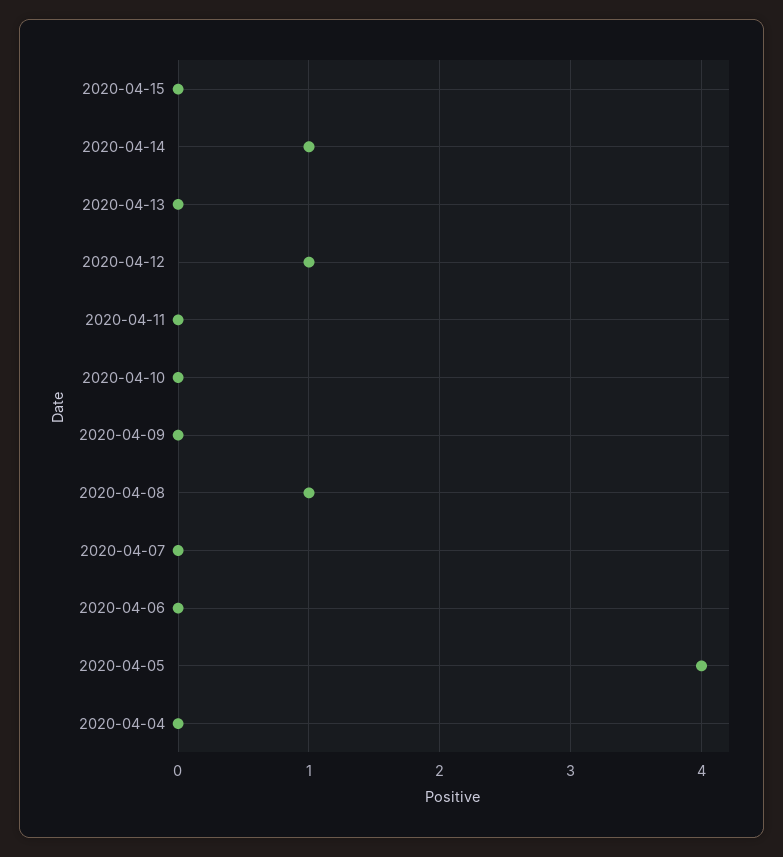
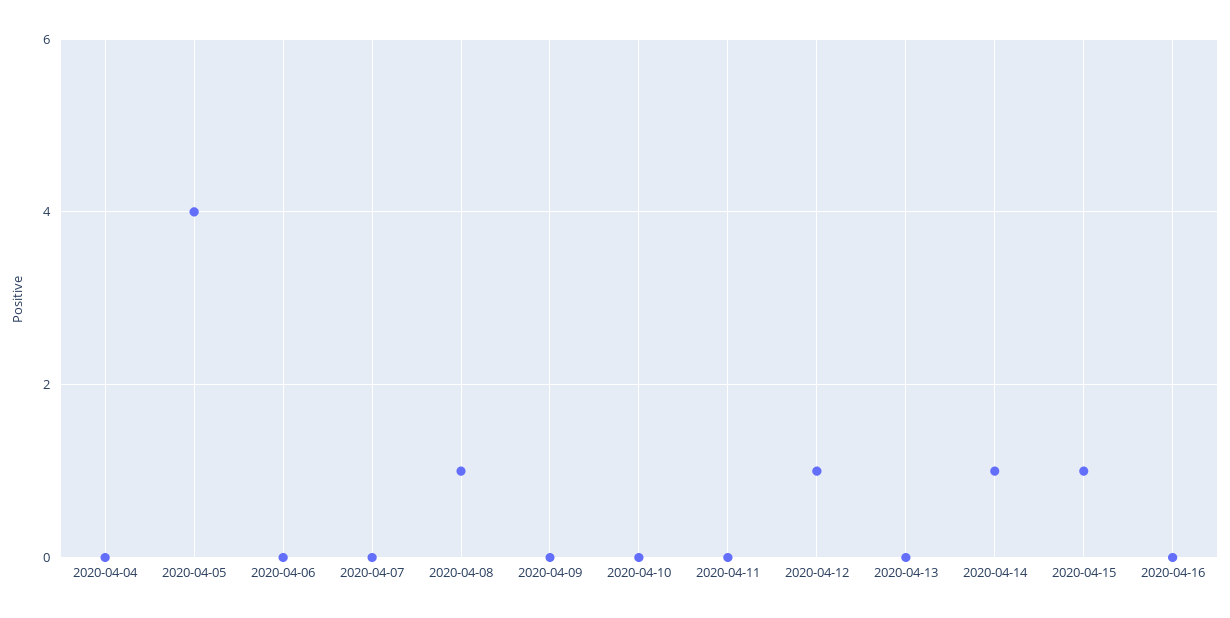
2020-04-15: 0 -> 1
2020-04-16: none -> 0

